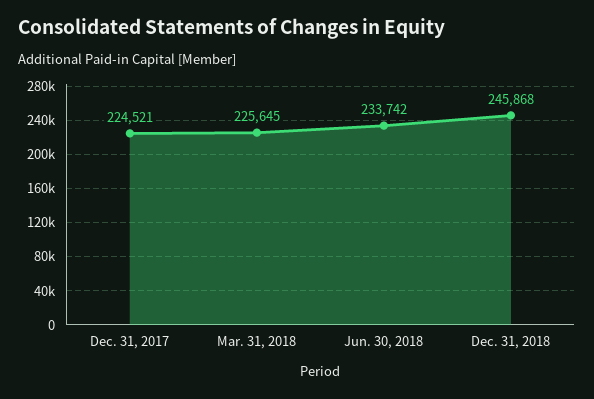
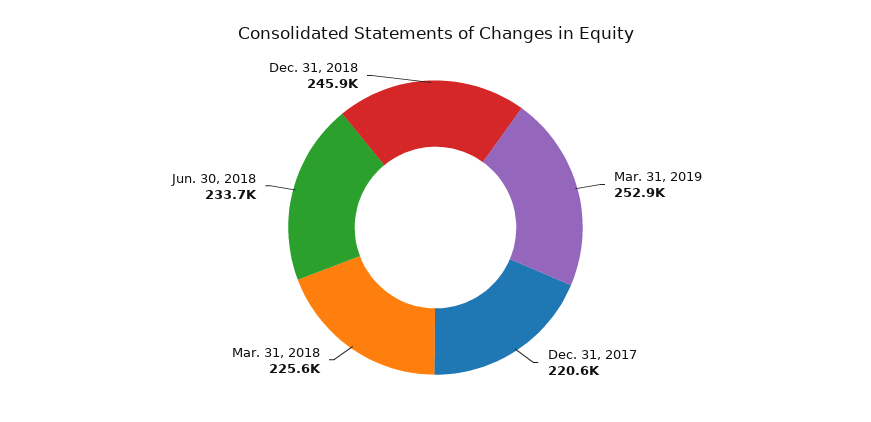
Dec. 31, 2017: 224521 -> 220600
Mar. 31, 2019: none -> 252900

